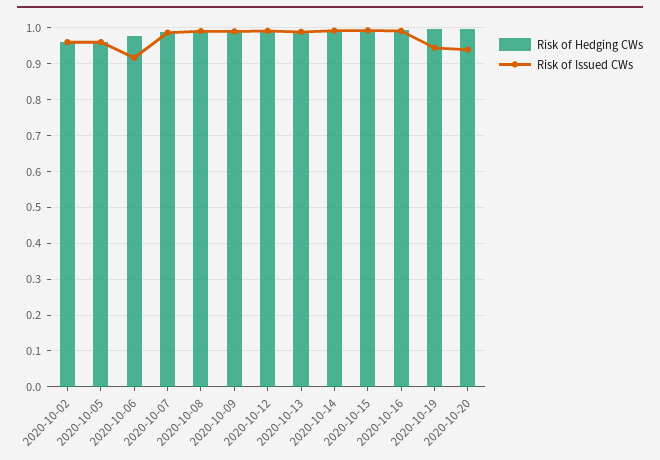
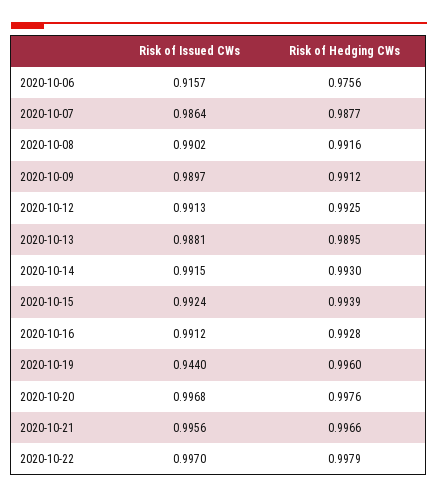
Risk of Hedging CWs, 2020-10-02: 0.96 -> none
Risk of Issued CWs, 2020-10-02: 0.96 -> none
Risk of Hedging CWs, 2020-10-05: 0.96 -> none
Risk of Issued CWs, 2020-10-05: 0.96 -> none
Risk of Issued CWs, 2020-10-20: 0.94 -> 0.9968
Risk of Issued CWs, 2020-10-21: none -> 0.9956
Risk of Hedging CWs, 2020-10-21: none -> 0.9966
Risk of Issued CWs, 2020-10-22: none -> 0.997
Risk of Hedging CWs, 2020-10-22: none -> 0.9979

